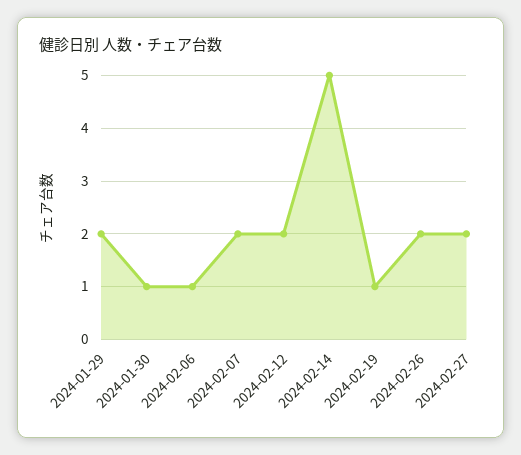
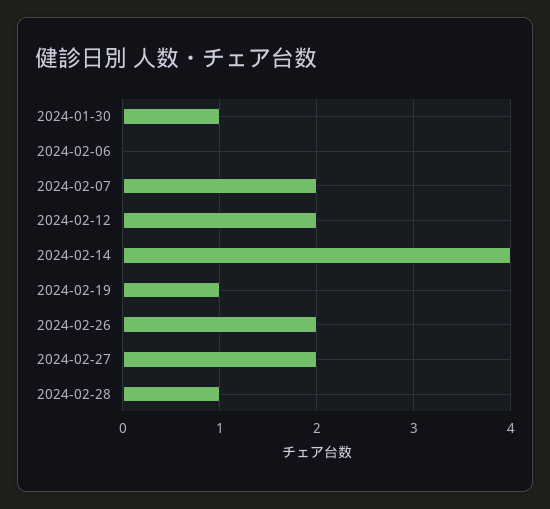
2024-01-29: 2 -> none
2024-02-06: 1 -> 0
2024-02-14: 5 -> 4
2024-02-28: none -> 1

